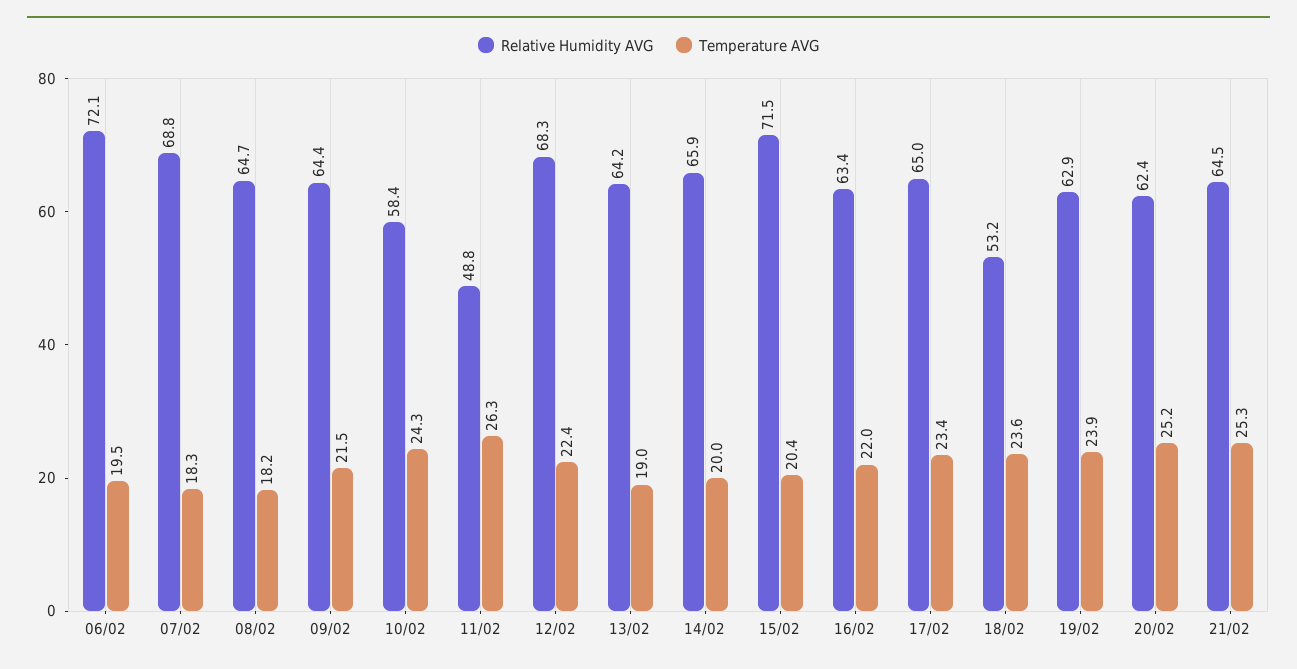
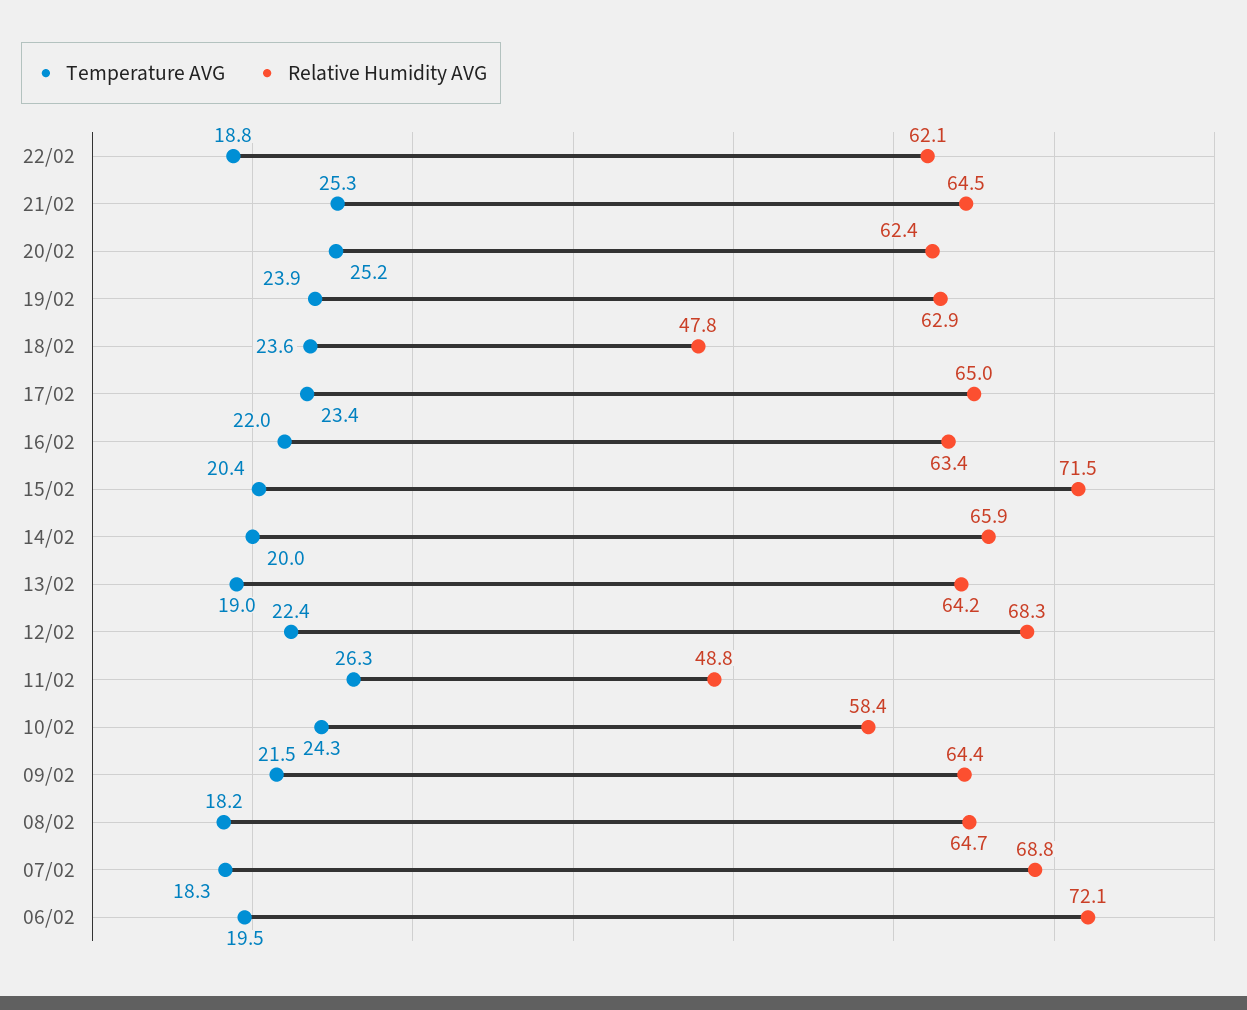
Relative Humidity AVG, 18/02: 53.2 -> 47.8
Temperature AVG, 22/02: none -> 18.8
Relative Humidity AVG, 22/02: none -> 62.1

